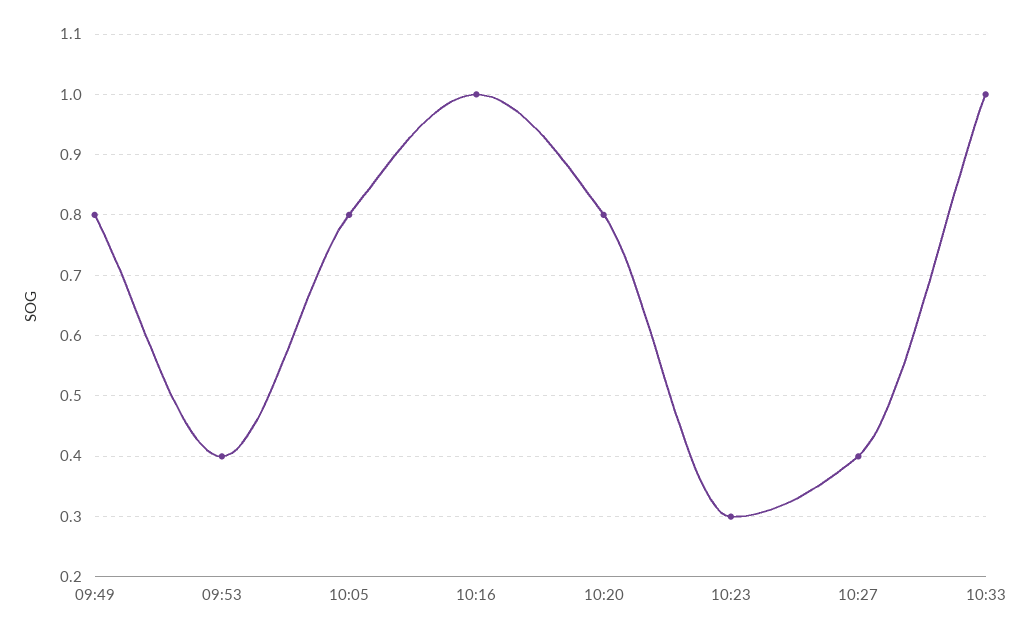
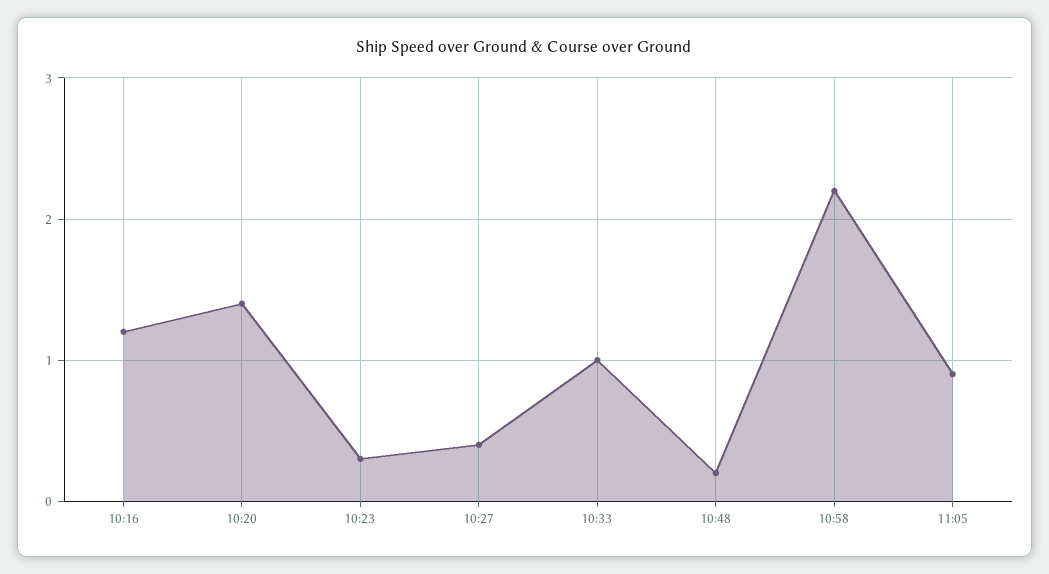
09:49: 0.8 -> none
09:53: 0.4 -> none
10:05: 0.8 -> none
10:16: 1 -> 1.2
10:20: 0.8 -> 1.4
10:48: none -> 0.2
10:58: none -> 2.2
11:05: none -> 0.9

